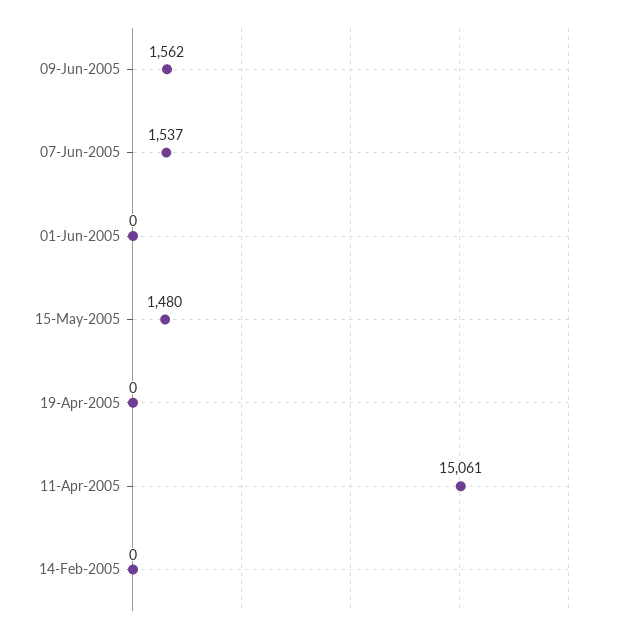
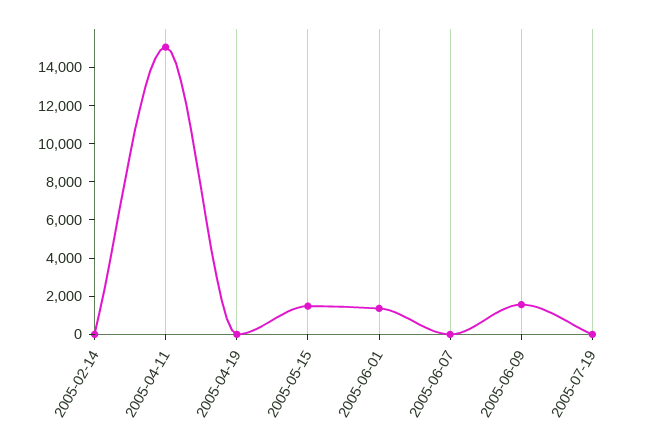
07-Jun-2005: 1537 -> 0
01-Jun-2005: 0 -> 1500
2005-07-19: none -> 0

